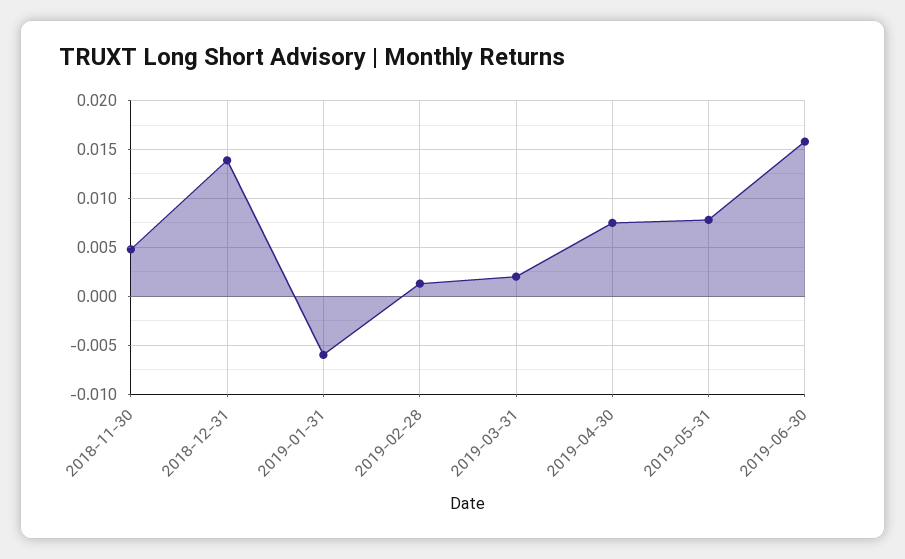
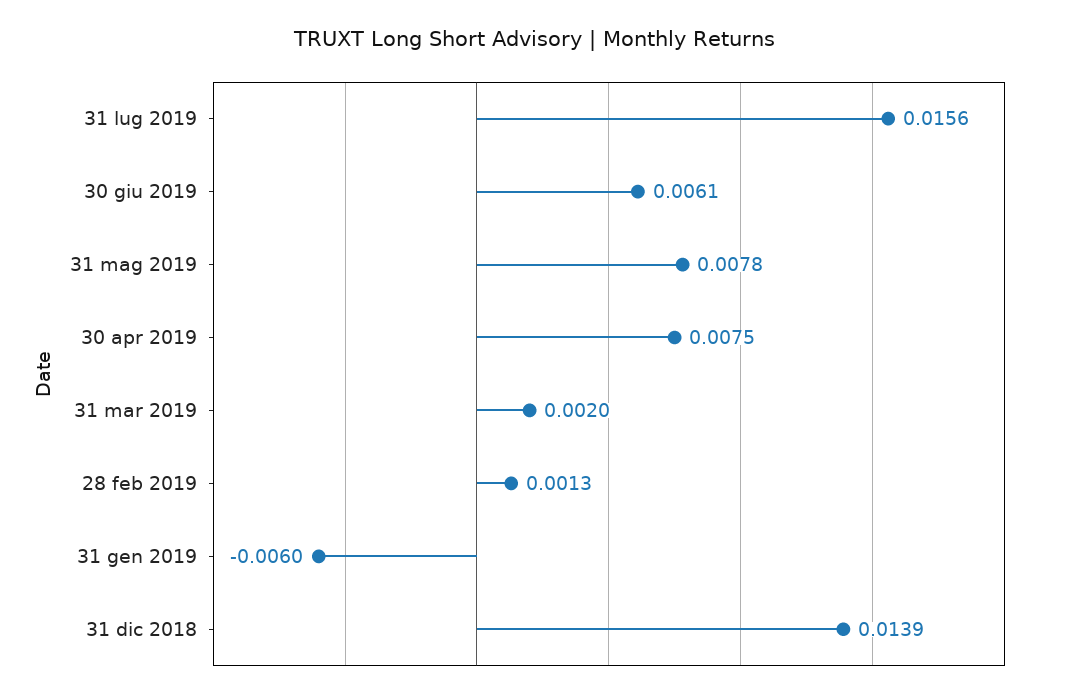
2018-11-30: 0.005 -> none
2019-06-30: 0.016 -> 0.0061
31 lug 2019: none -> 0.0156

